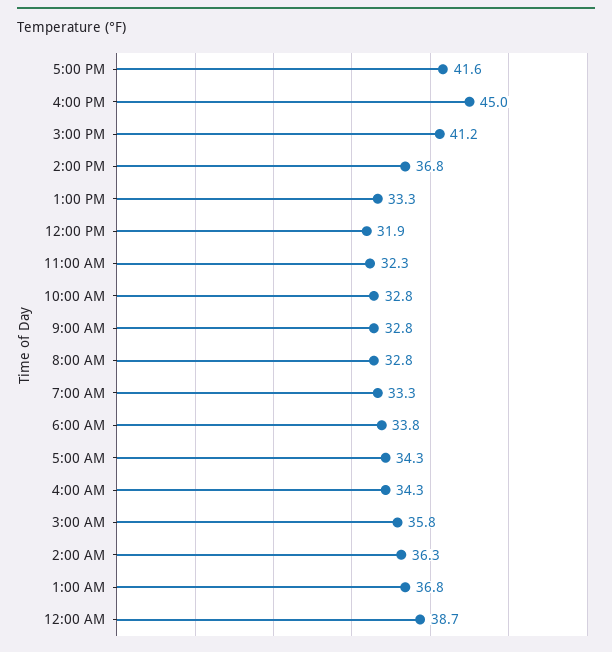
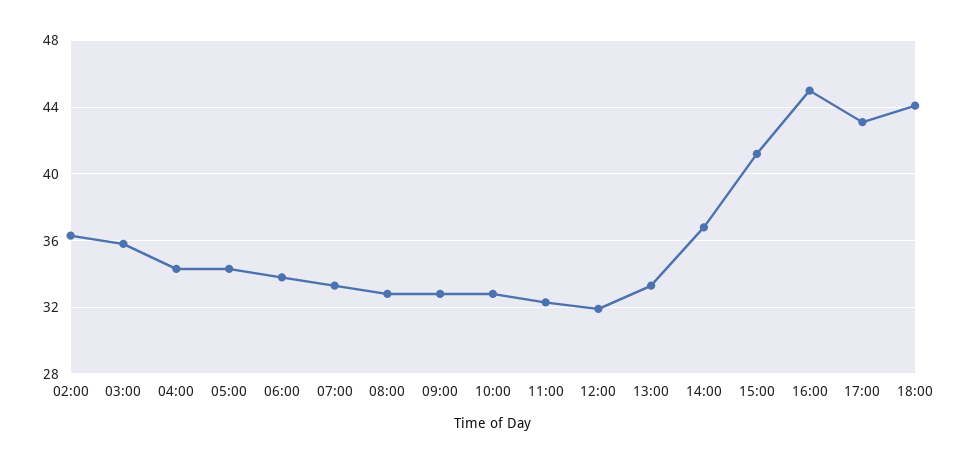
5:00 PM: 41.6 -> 43
1:00 AM: 36.8 -> none
12:00 AM: 38.7 -> none
18:00: none -> 44

